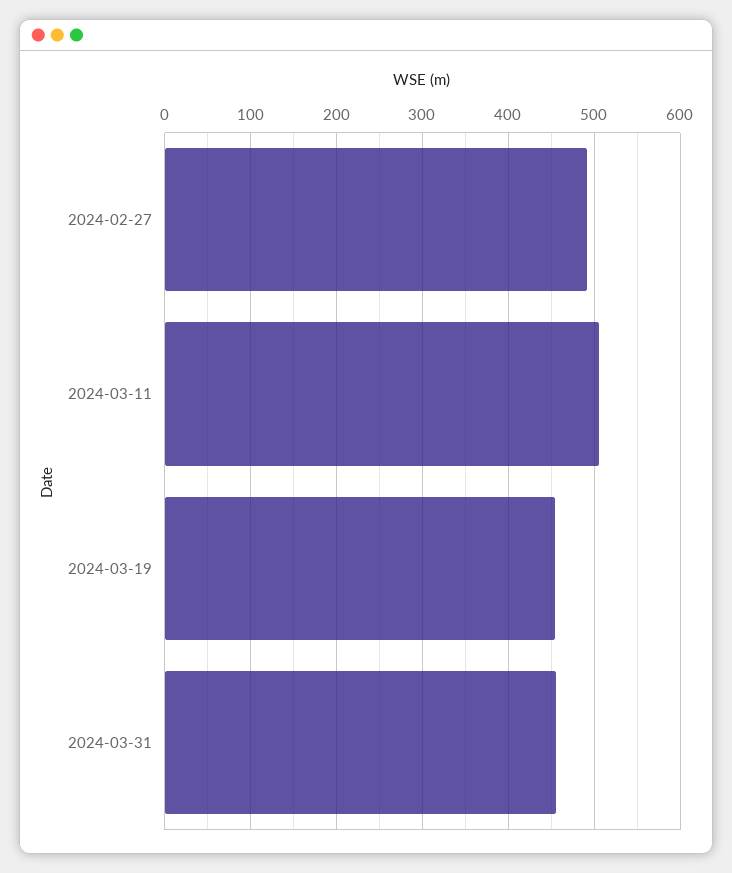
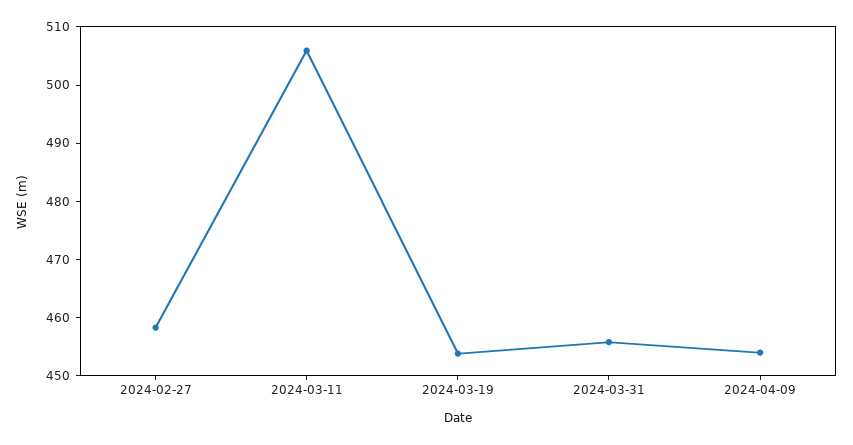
2024-02-27: 490 -> 458
2024-04-09: none -> 454

